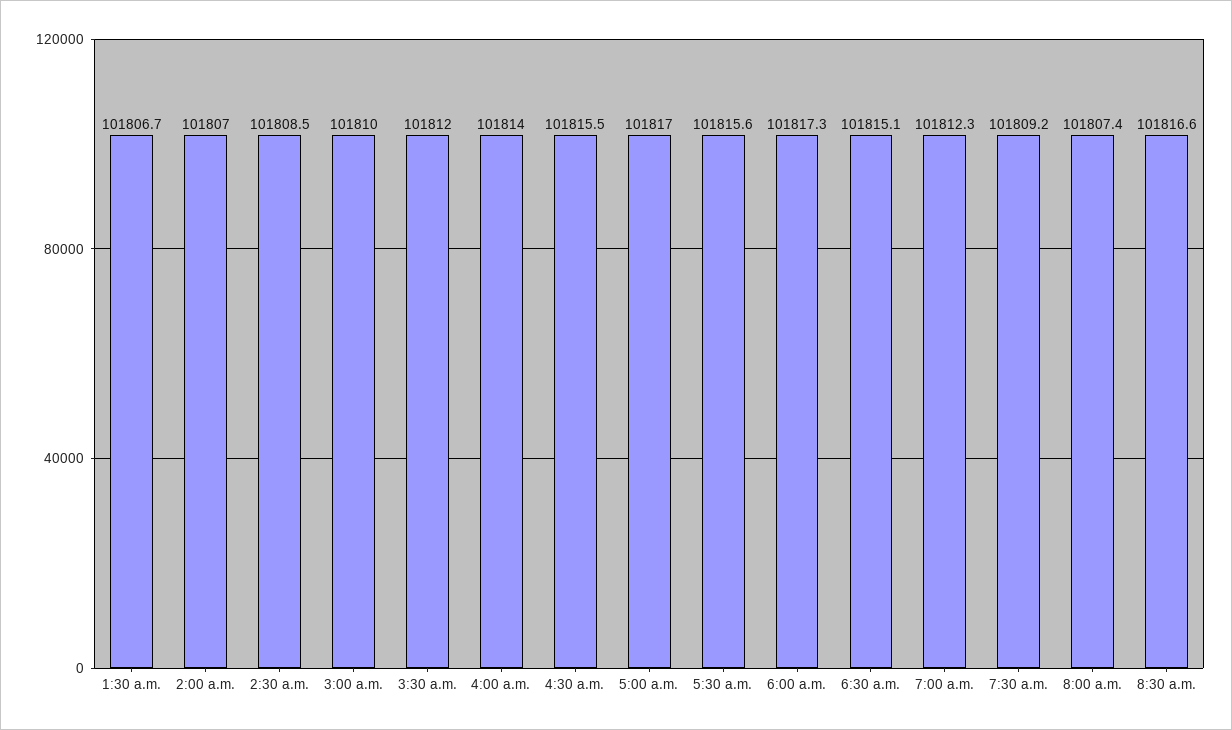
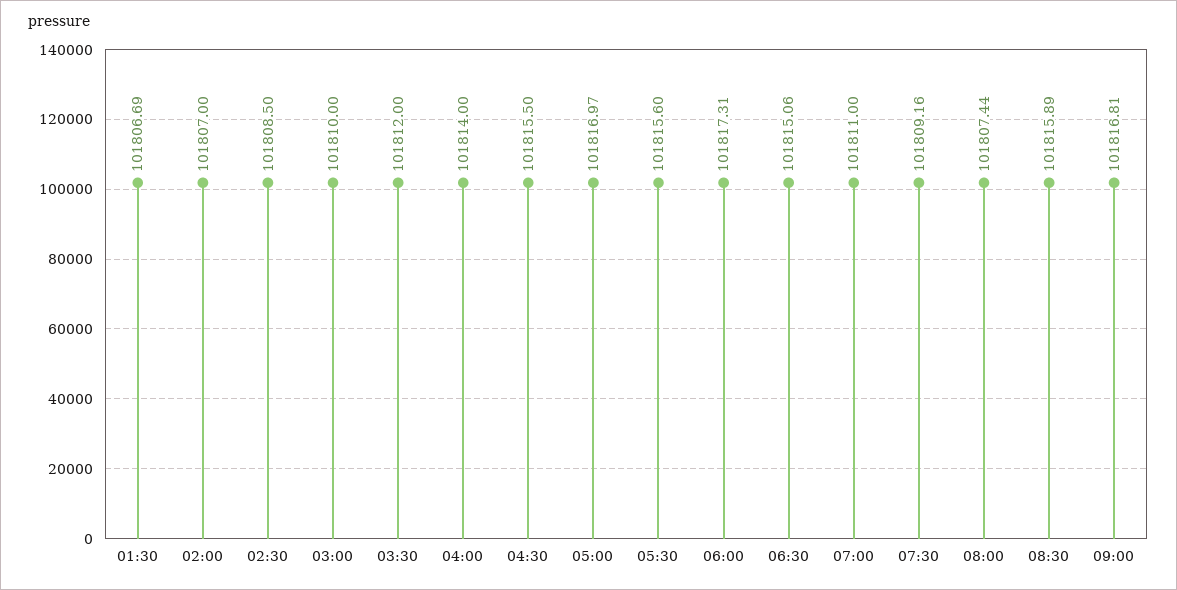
7:00 a.m.: 101812.3 -> 101811
8:30 a.m.: 101816.6 -> 101815.89
09:00: none -> 101816.81

